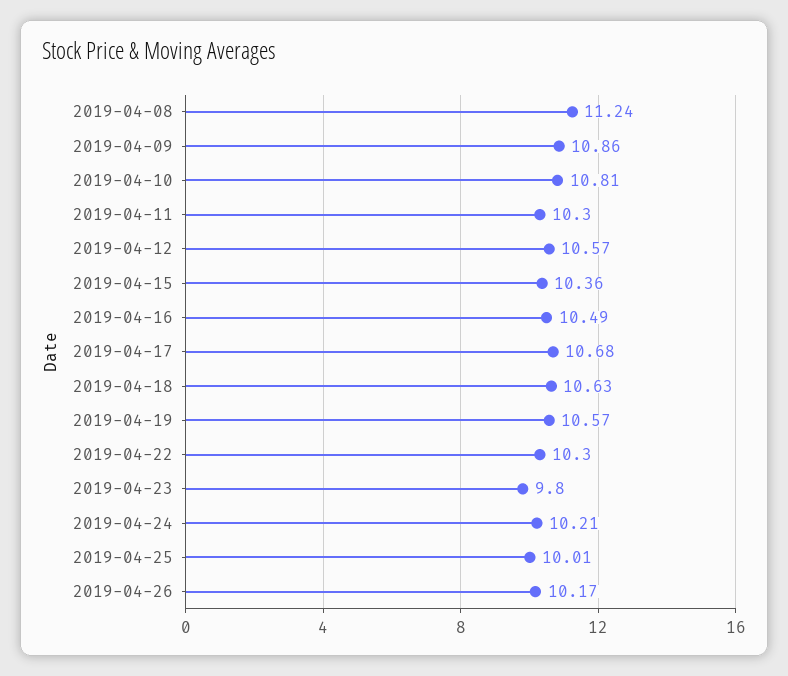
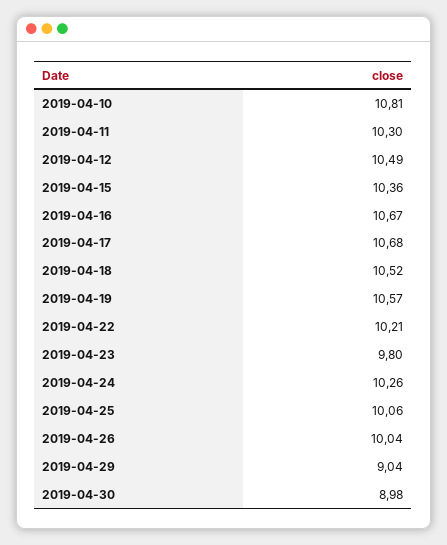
2019-04-08: 11.24 -> none
2019-04-09: 10.86 -> none
2019-04-12: 10.57 -> 10.49
2019-04-16: 10.49 -> 10.67
2019-04-18: 10.63 -> 10.52
2019-04-22: 10.3 -> 10.21
2019-04-24: 10.21 -> 10.26
2019-04-25: 10.01 -> 10.06
2019-04-26: 10.17 -> 10.04
2019-04-29: none -> 9.04
2019-04-30: none -> 8.98

